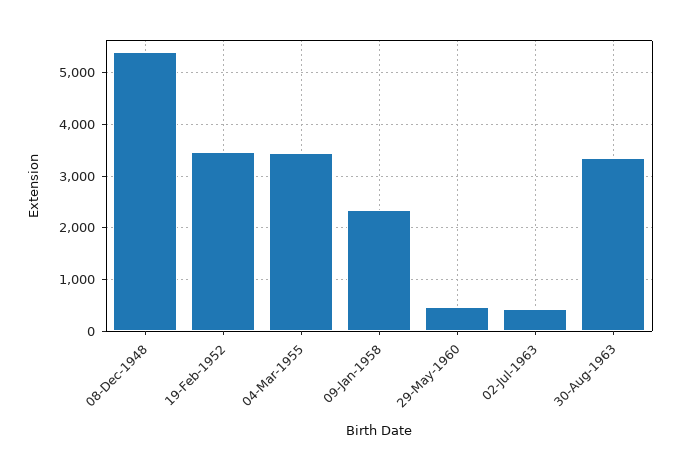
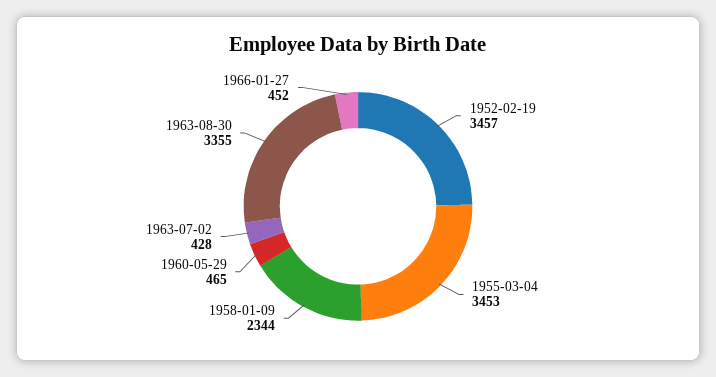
08-Dec-1948: 5400 -> none
1966-01-27: none -> 452

